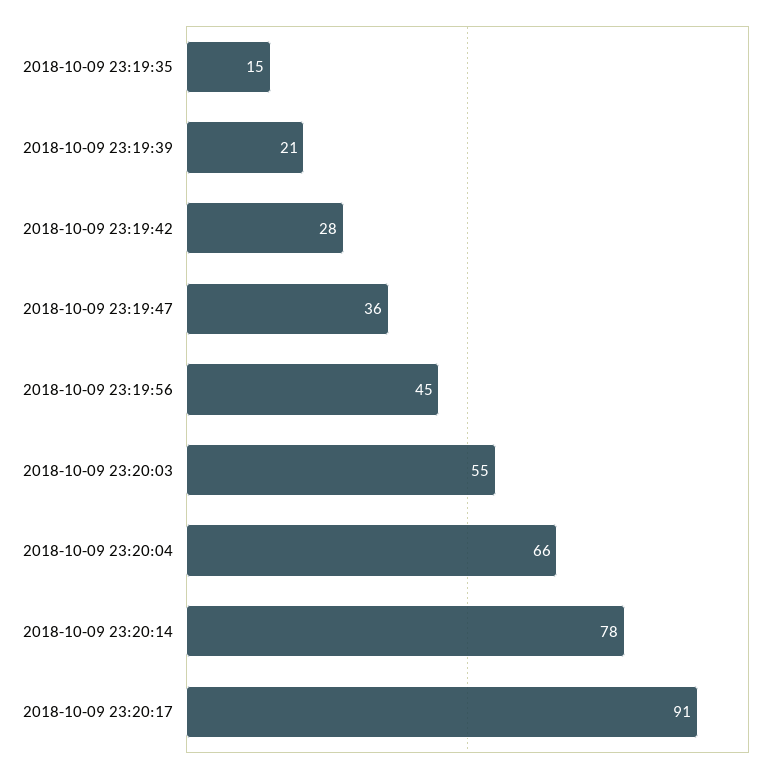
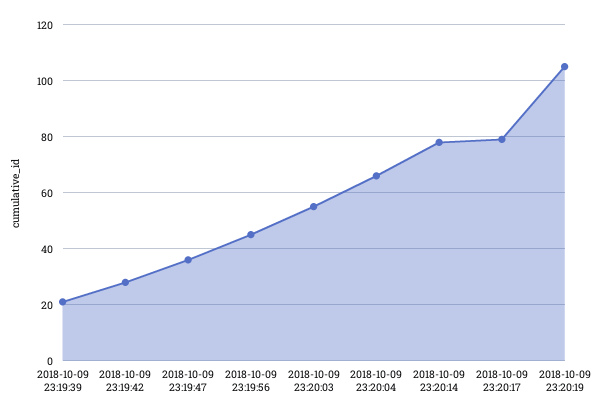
2018-10-09 23:19:35: 15 -> none
2018-10-09 23:20:17: 91 -> 80
2018-10-09 23:20:19: none -> 105

